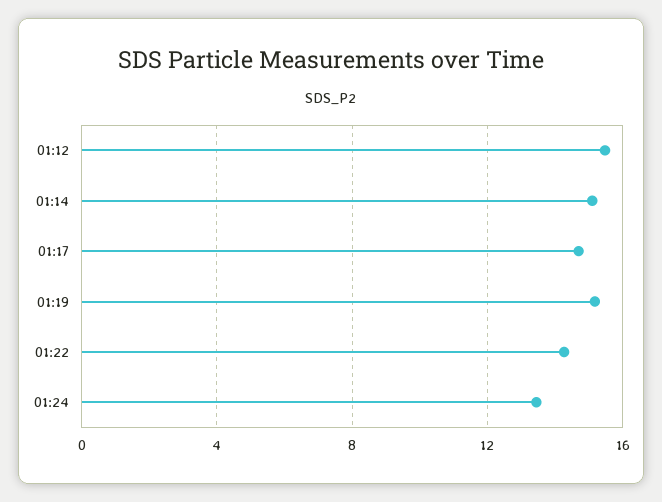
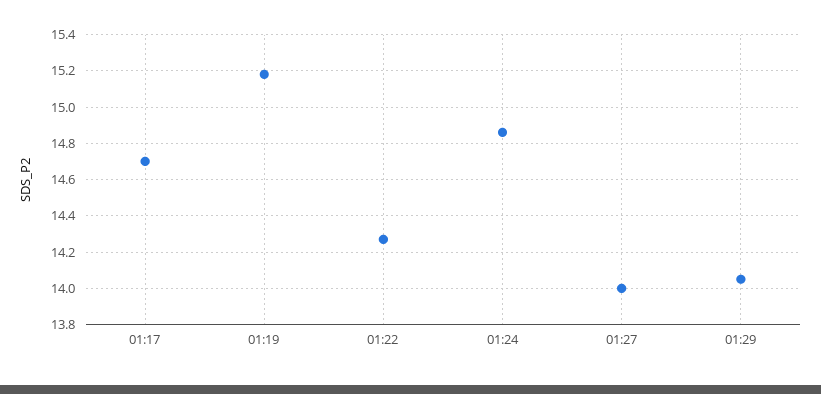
01:12: 15.5 -> none
01:14: 15 -> none
01:24: 13.5 -> 14.85
01:27: none -> 14
01:29: none -> 14.05

